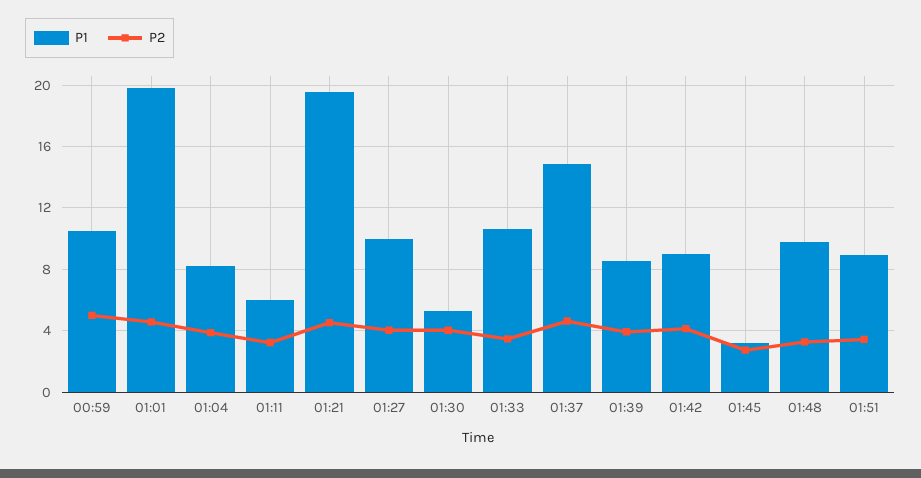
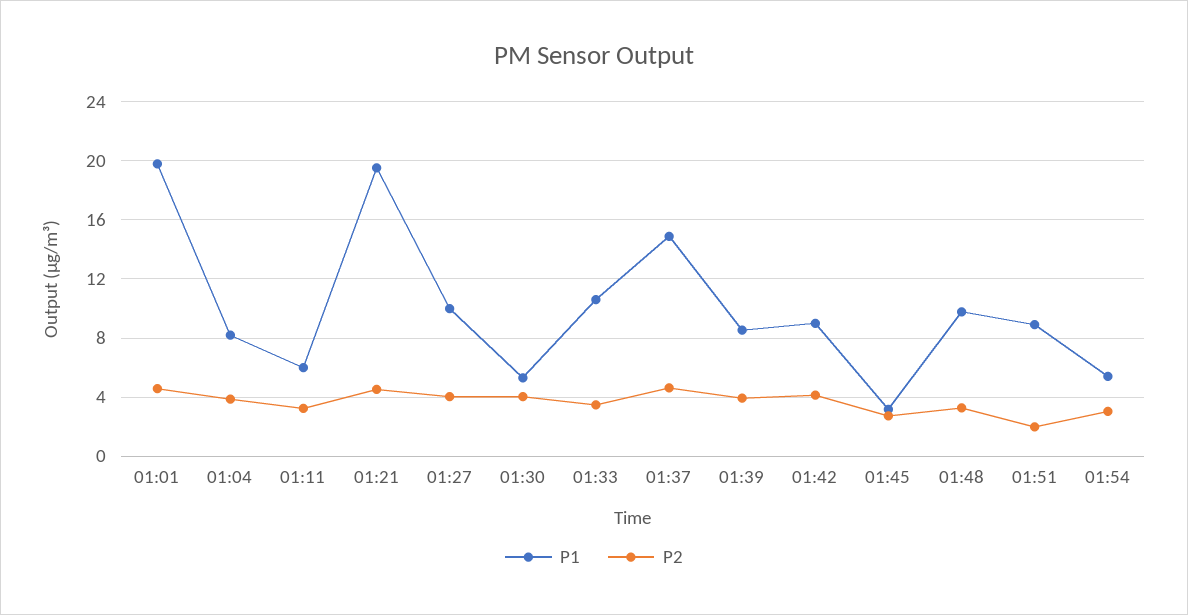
P1, 00:59: 10.5 -> none
P2, 00:59: 5 -> none
P2, 01:51: 3.5 -> 2
P1, 01:54: none -> 5.5
P2, 01:54: none -> 3

